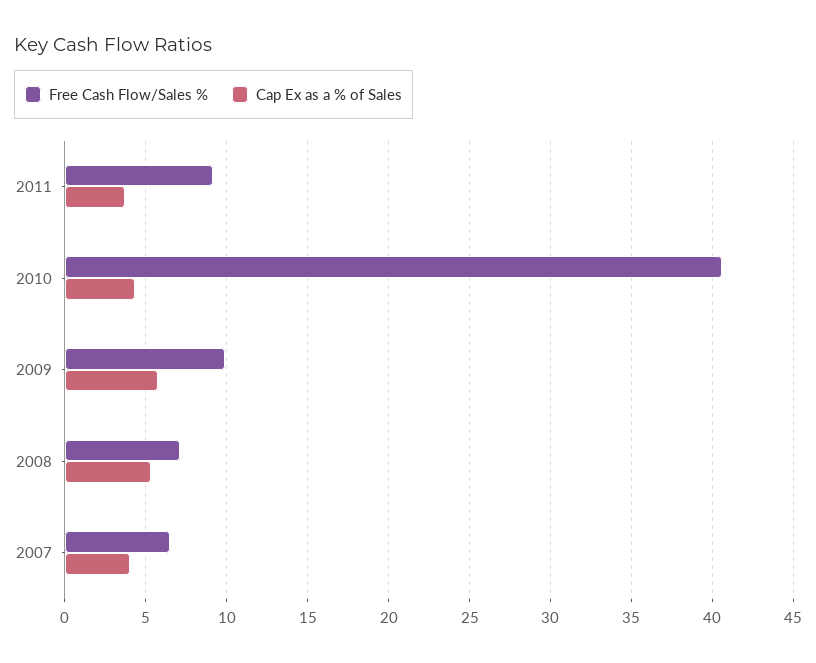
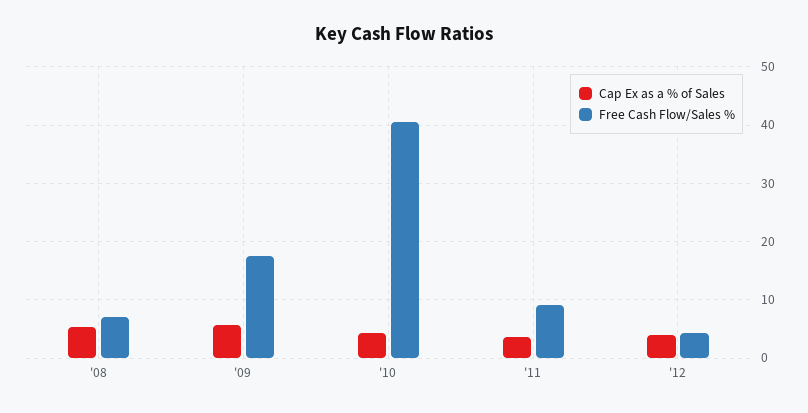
Free Cash Flow/Sales %, 2009: 10 -> 18
Free Cash Flow/Sales %, 2007: 6.5 -> none
Cap Ex as a % of Sales, 2007: 4 -> none
Cap Ex as a % of Sales, '12: none -> 4
Free Cash Flow/Sales %, '12: none -> 4

